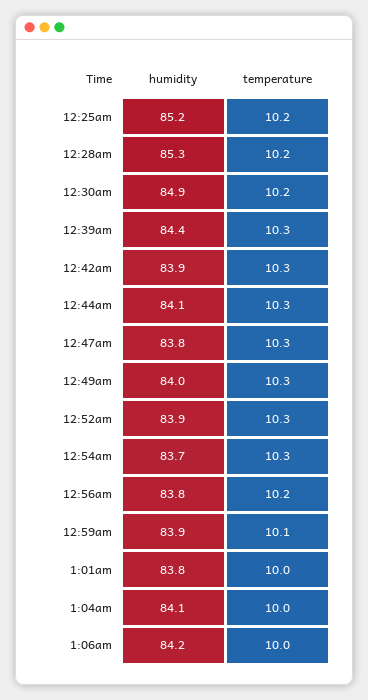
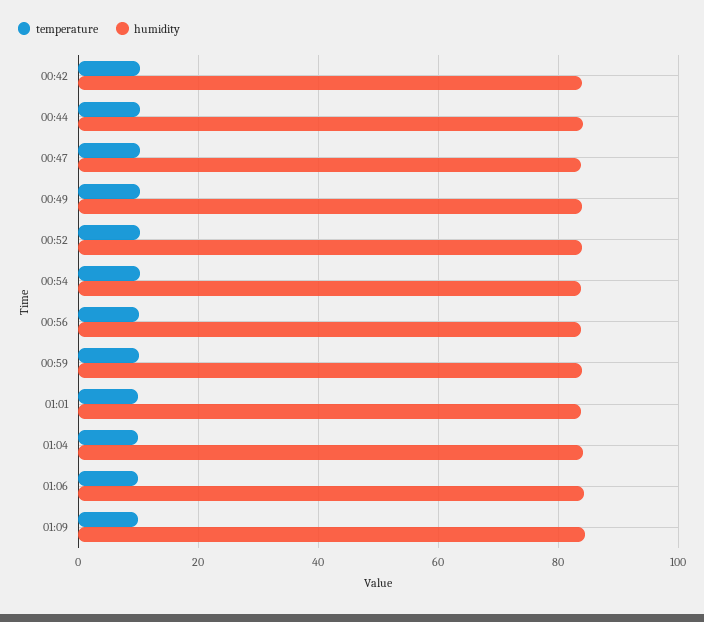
humidity, 12:25am: 85.2 -> none
temperature, 12:25am: 10.2 -> none
humidity, 12:28am: 85.3 -> none
temperature, 12:28am: 10.2 -> none
humidity, 12:30am: 84.9 -> none
temperature, 12:30am: 10.2 -> none
humidity, 12:39am: 84.4 -> none
temperature, 12:39am: 10.3 -> none
temperature, 01:09: none -> 10
humidity, 01:09: none -> 84

